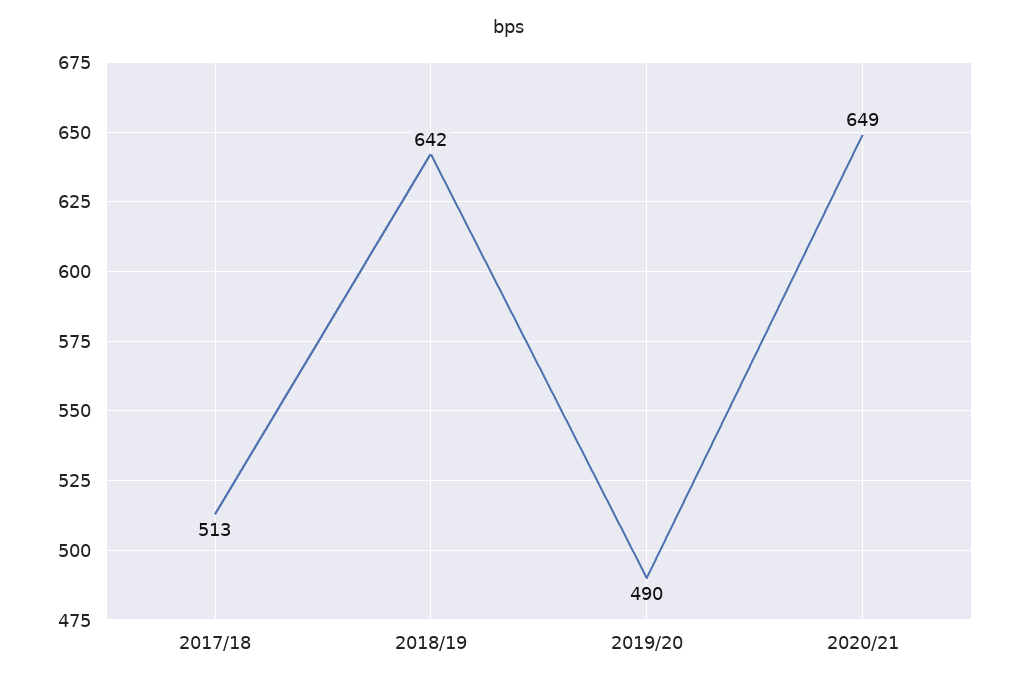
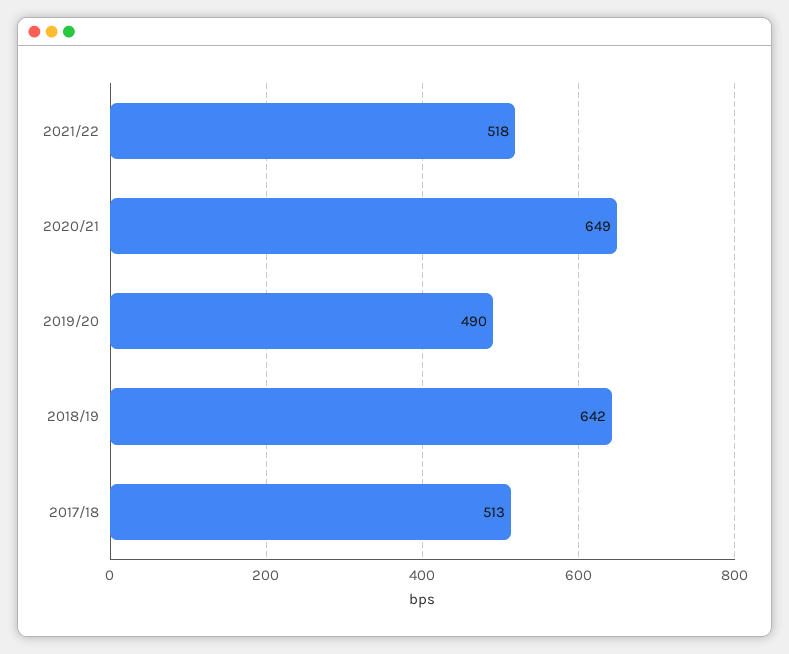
2021/22: none -> 518

